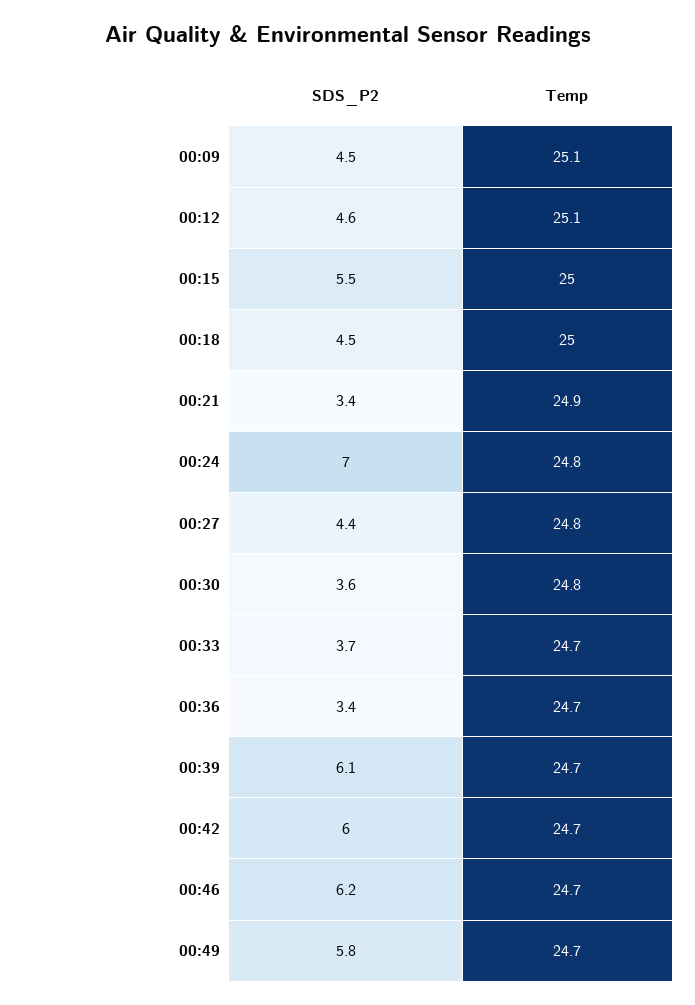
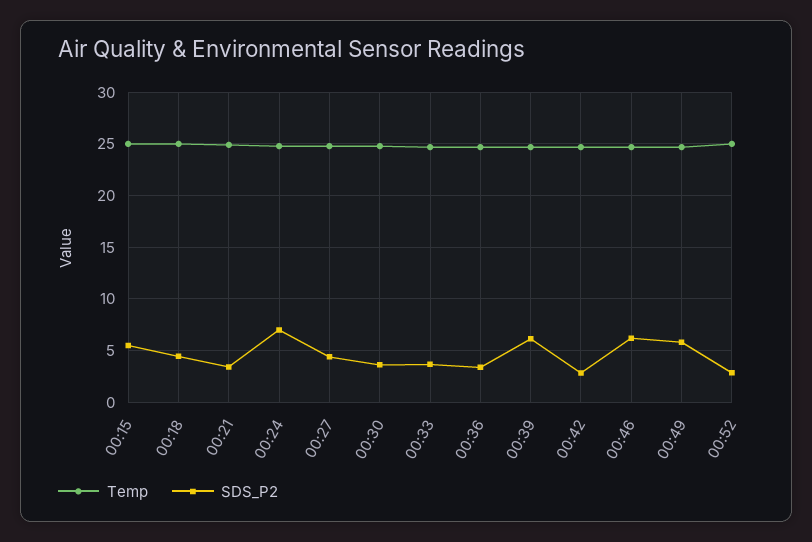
SDS_P2, 00:09: 4.5 -> none
Temp, 00:09: 25.1 -> none
SDS_P2, 00:12: 4.6 -> none
Temp, 00:12: 25.1 -> none
SDS_P2, 00:42: 6 -> 3
Temp, 00:52: none -> 25
SDS_P2, 00:52: none -> 3

